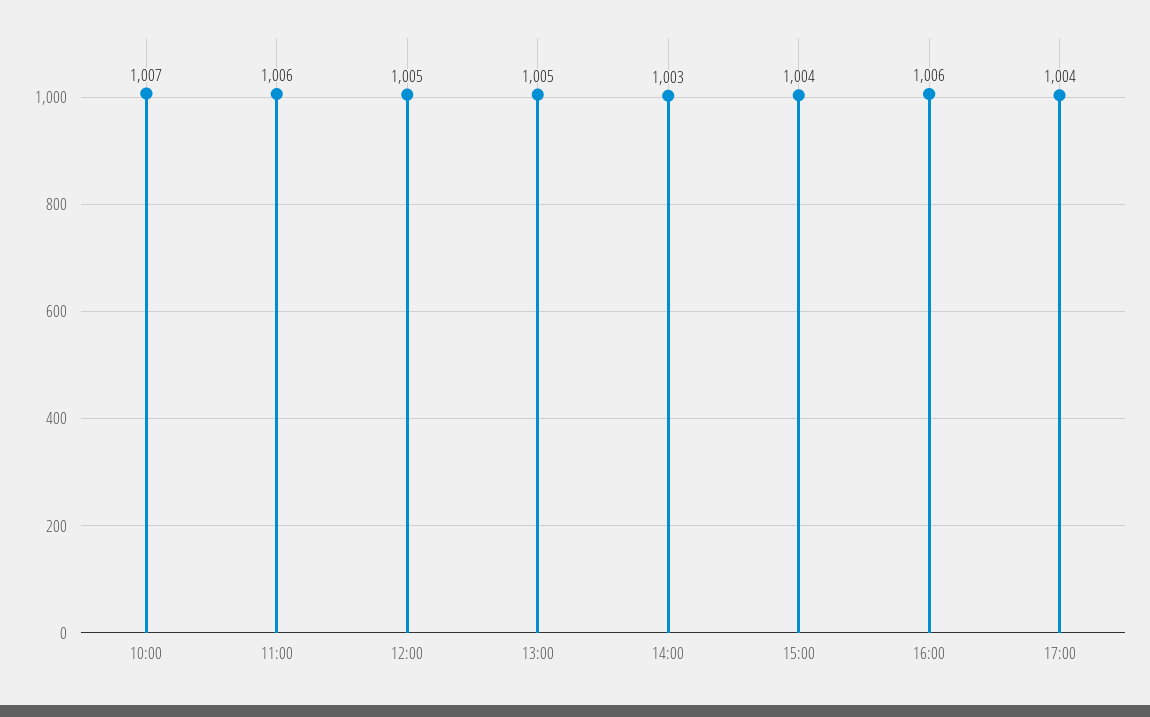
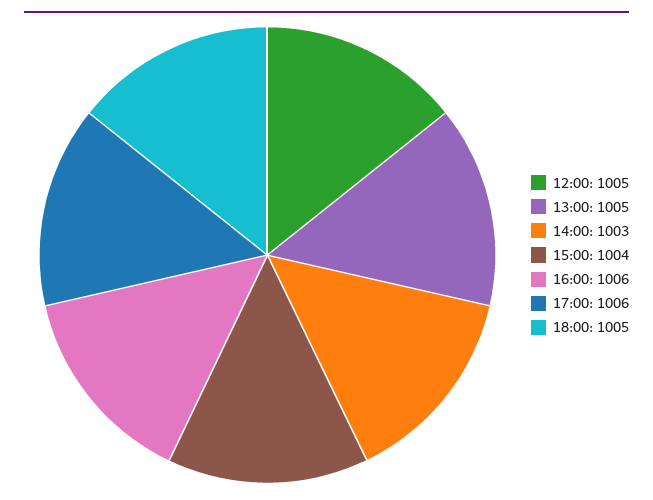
10:00: 1007 -> none
11:00: 1006 -> none
17:00: 1004 -> 1006
18:00: none -> 1005

